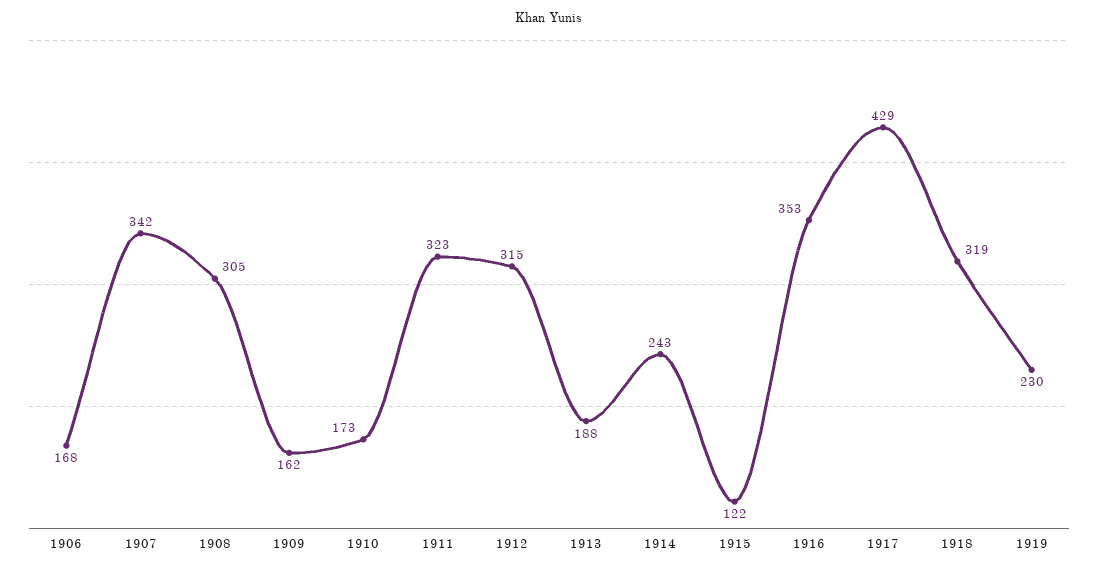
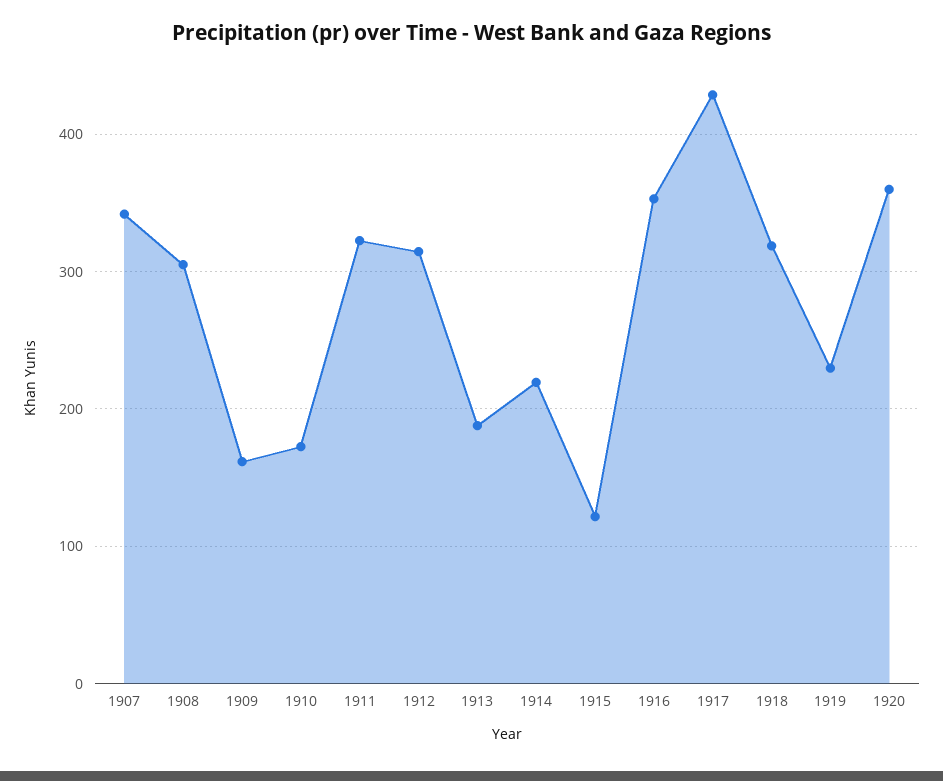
1906: 168 -> none
1914: 243 -> 220
1920: none -> 360

